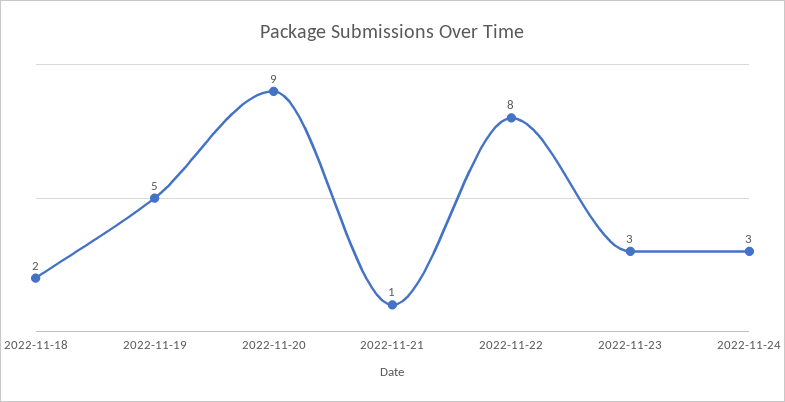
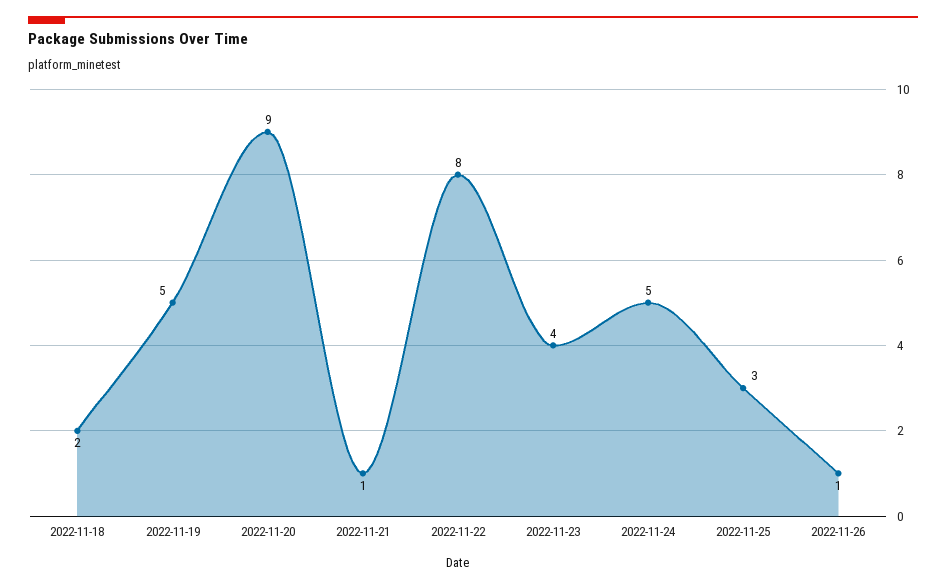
2022-11-23: 3 -> 4
2022-11-24: 3 -> 5
2022-11-25: none -> 3
2022-11-26: none -> 1

